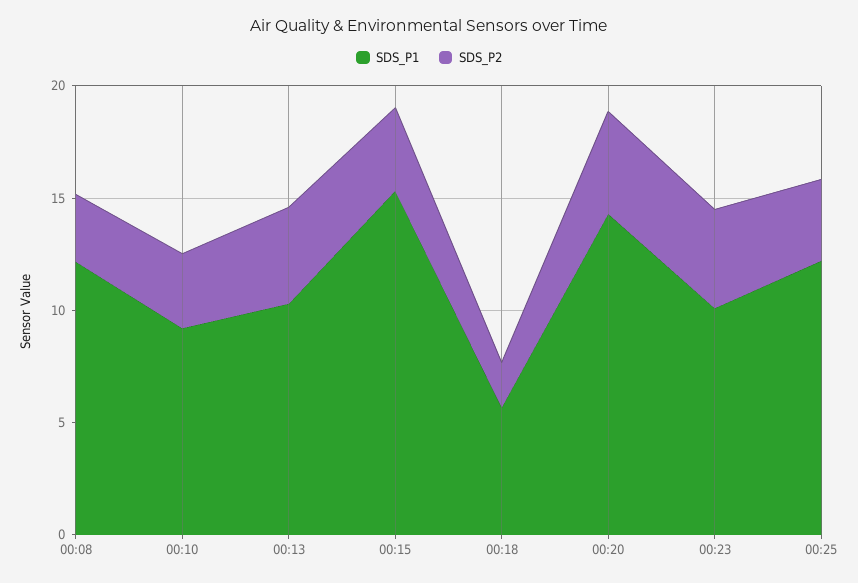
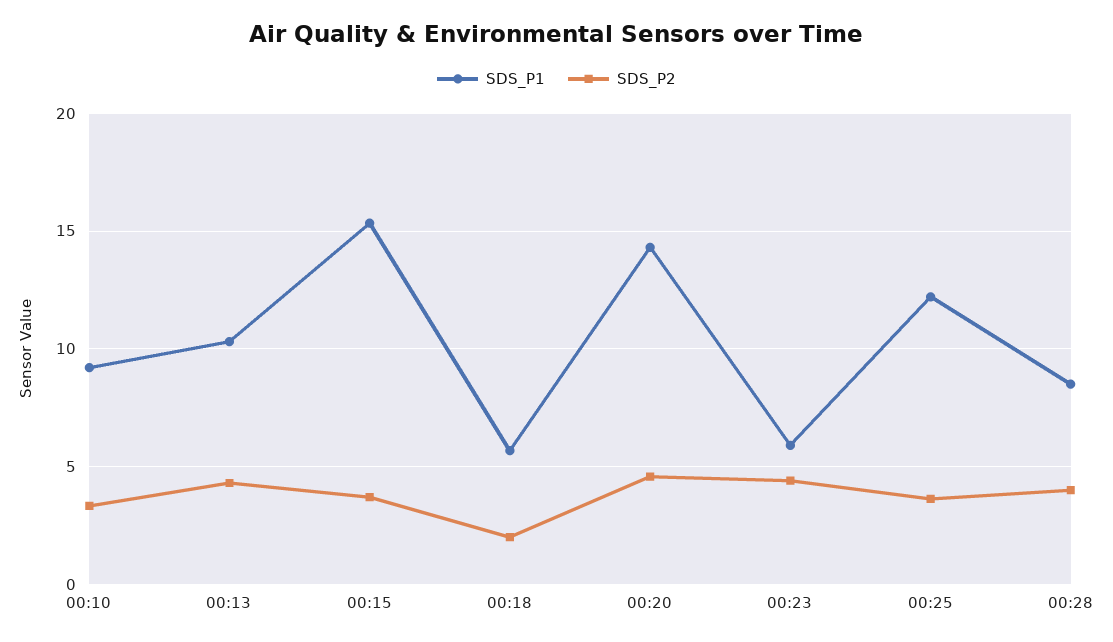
SDS_P1, 00:08: 12 -> none
SDS_P2, 00:08: 3 -> none
SDS_P1, 00:23: 10 -> 6
SDS_P1, 00:28: none -> 8.5
SDS_P2, 00:28: none -> 4

